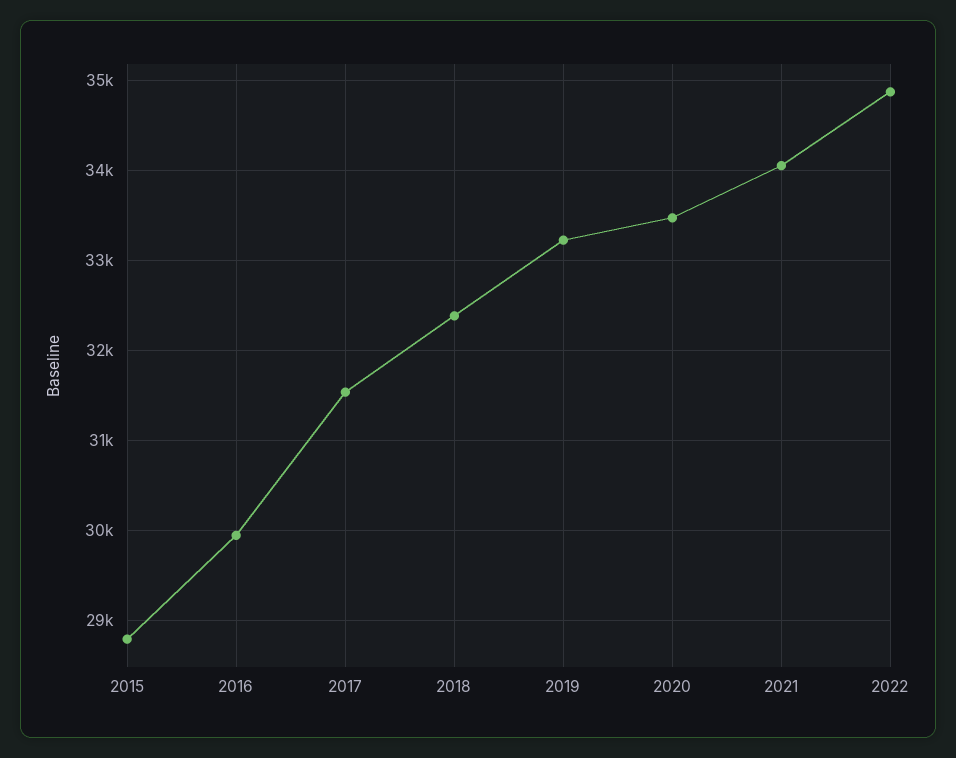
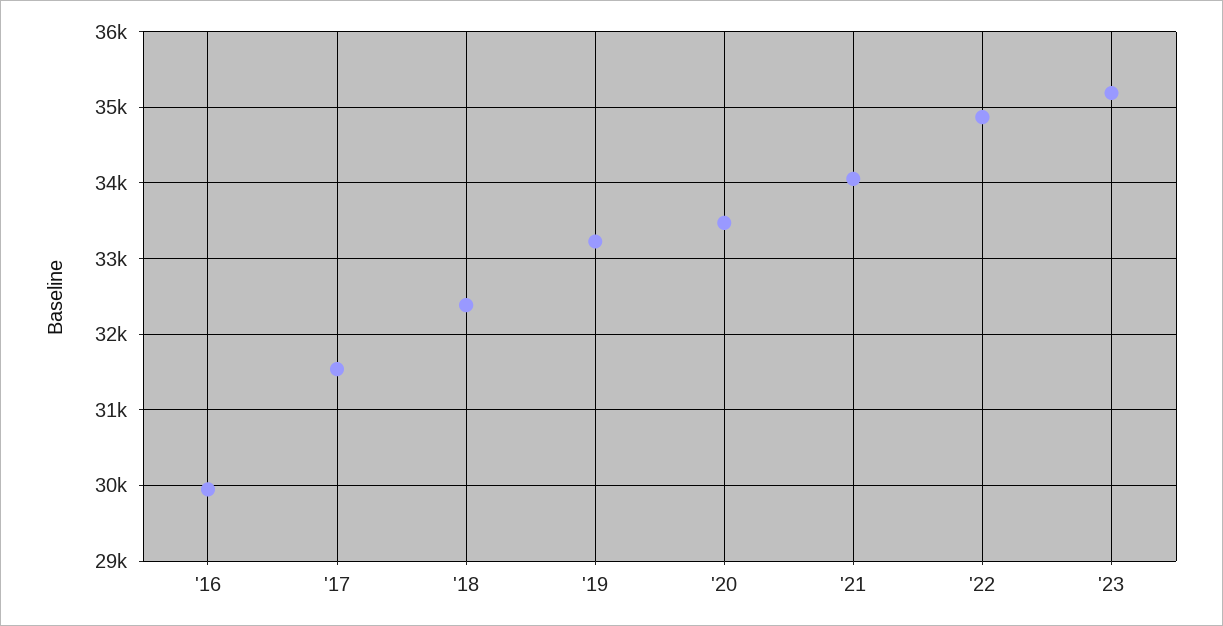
2015: 28800 -> none
'23: none -> 35200

